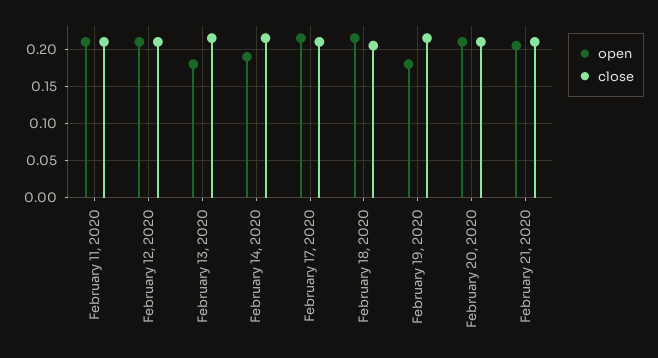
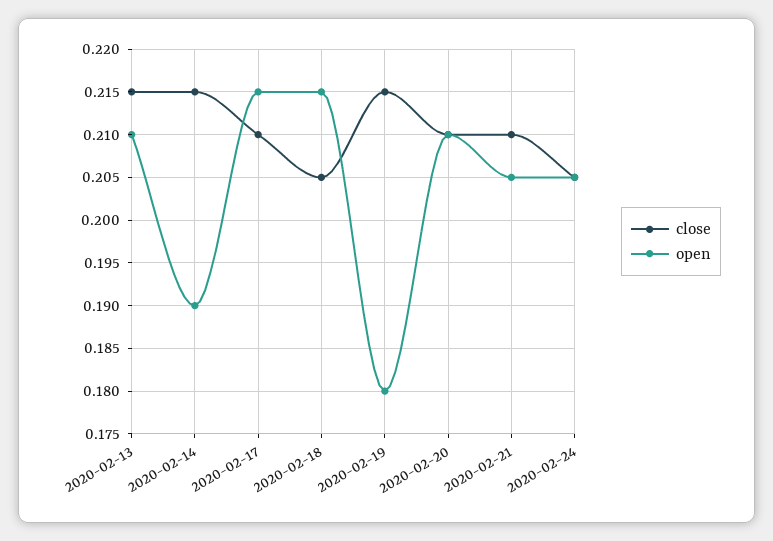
open, February 11, 2020: 0.21 -> none
close, February 11, 2020: 0.21 -> none
open, February 12, 2020: 0.21 -> none
close, February 12, 2020: 0.21 -> none
open, February 13, 2020: 0.18 -> 0.21
close, 2020-02-24: none -> 0.205
open, 2020-02-24: none -> 0.205

